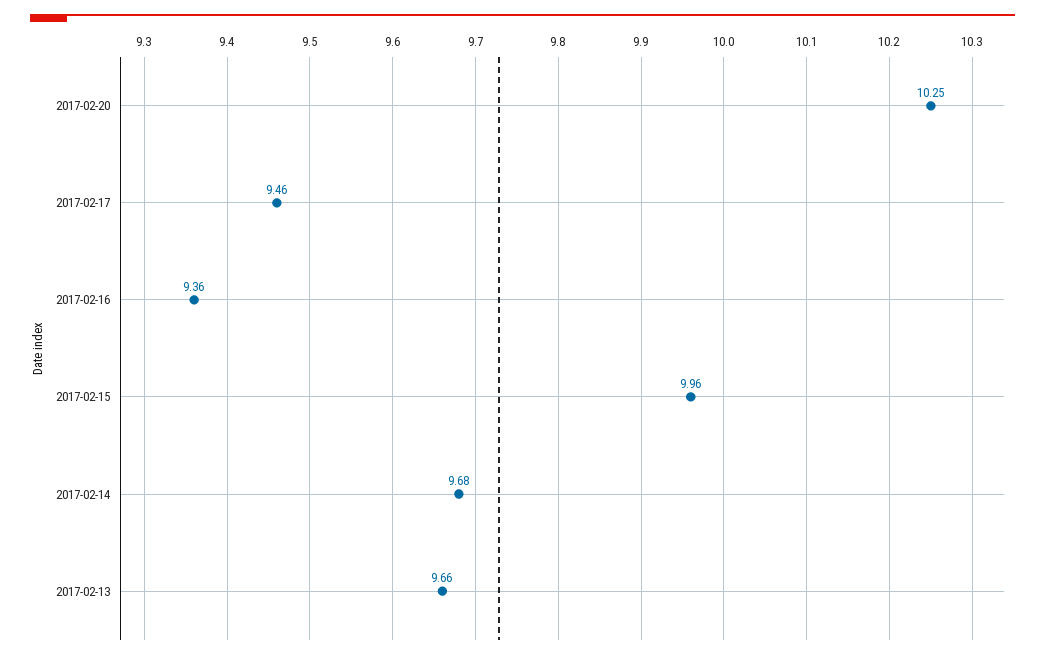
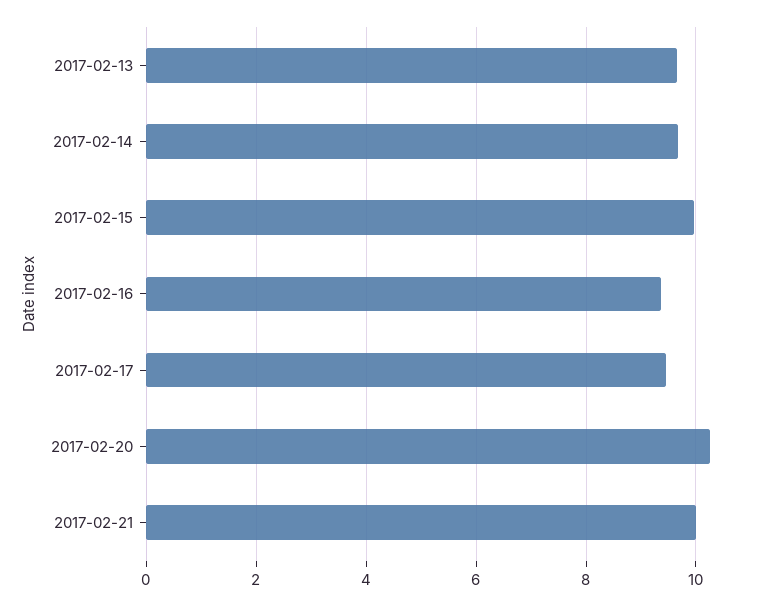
2017-02-21: none -> 10

